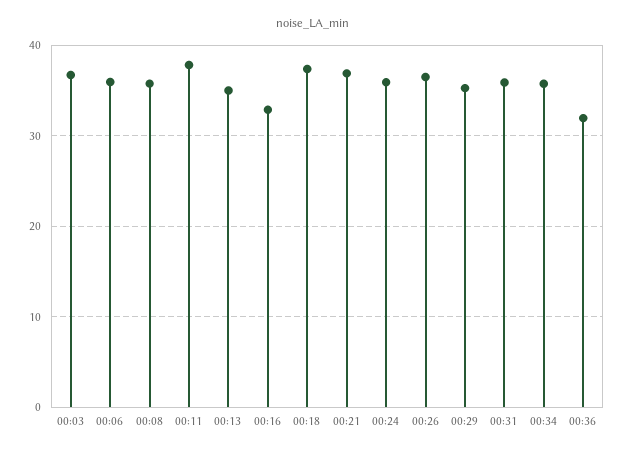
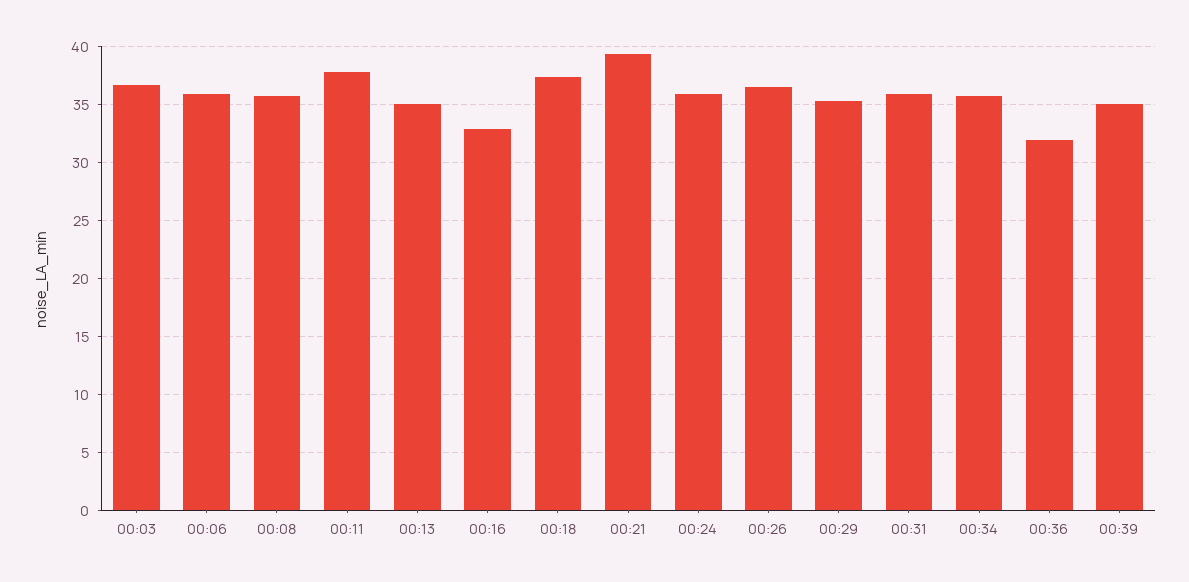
00:21: 37 -> 39
00:39: none -> 35

